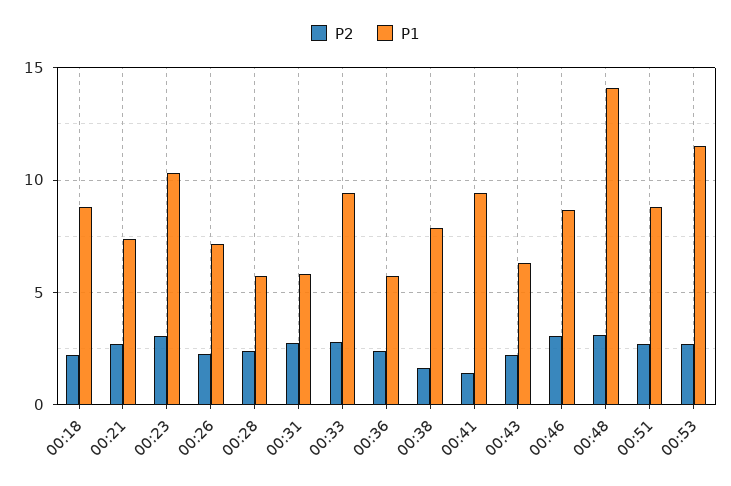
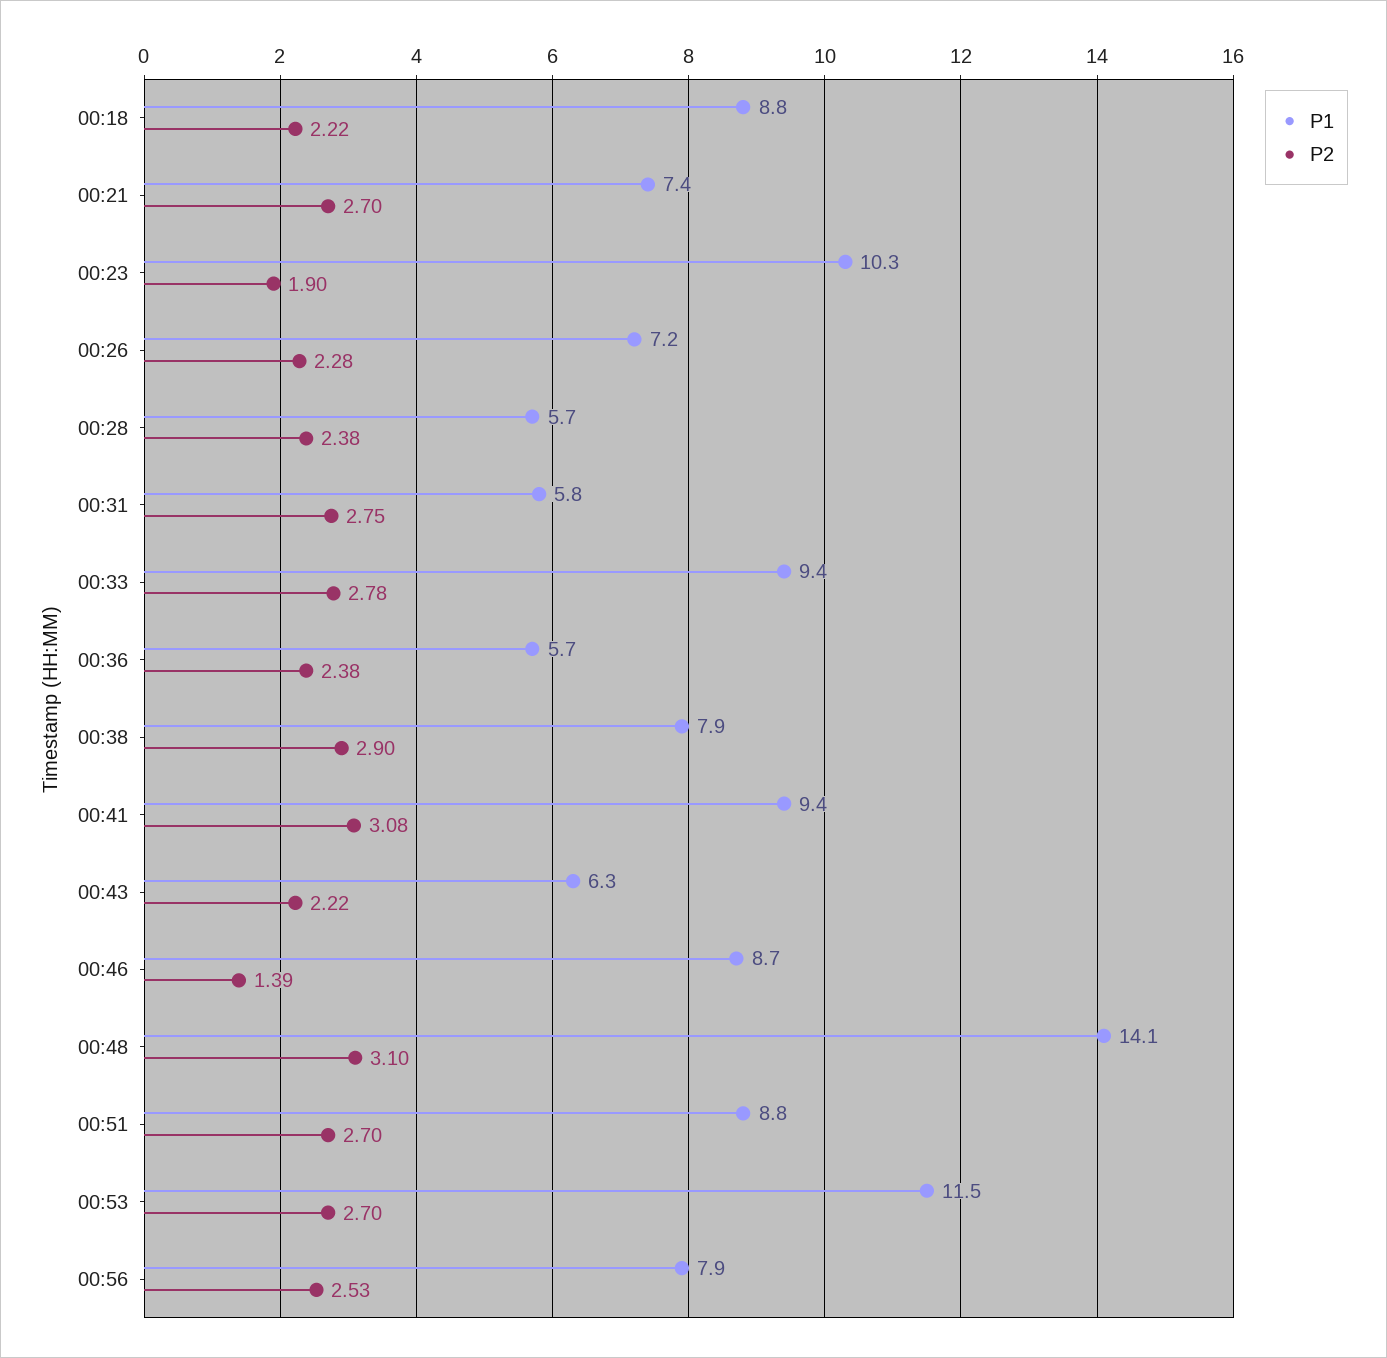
P2, 00:23: 3 -> 1.9
P2, 00:38: 1.5 -> 2.9
P2, 00:41: 1.5 -> 3.08
P2, 00:46: 3 -> 1.39
P1, 00:56: none -> 7.9
P2, 00:56: none -> 2.53

